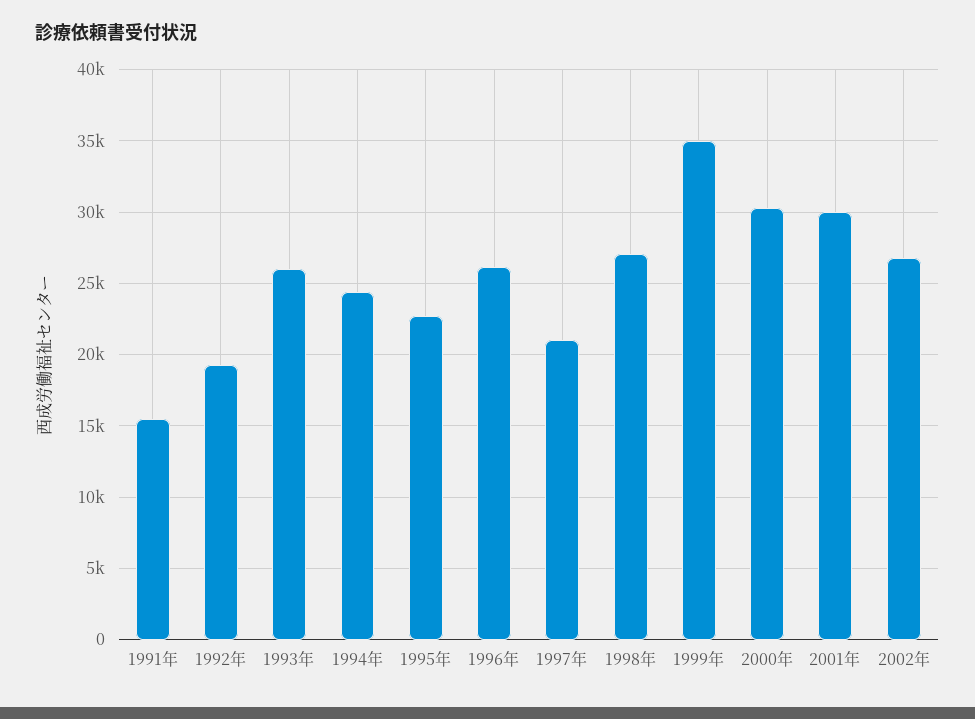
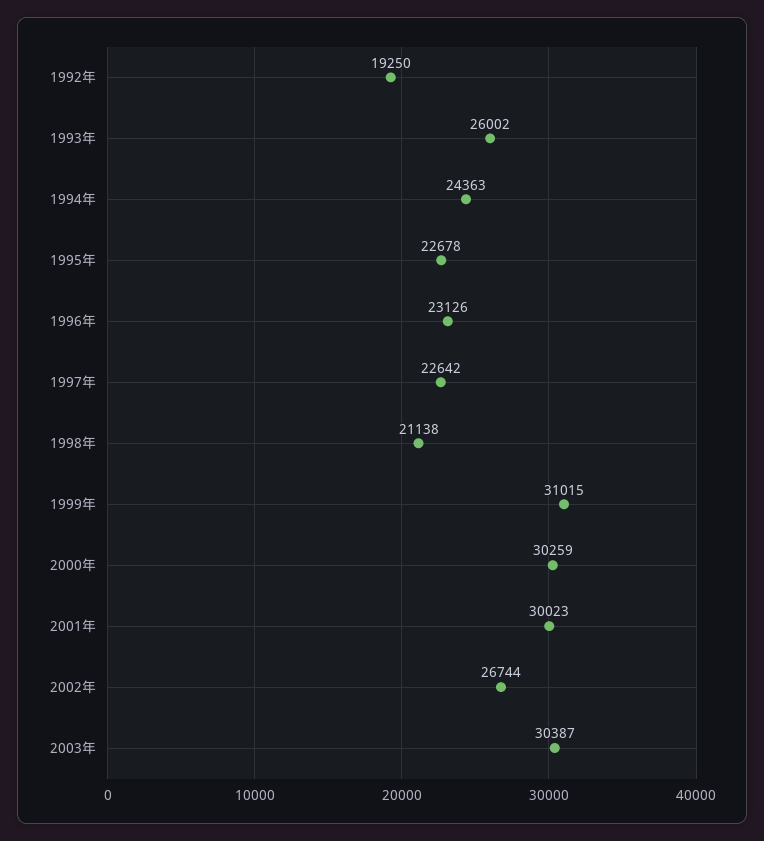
1991年: 15500 -> none
1996年: 26000 -> 23126
1997年: 21000 -> 22642
1998年: 27000 -> 21138
1999年: 35000 -> 31015
2003年: none -> 30387

